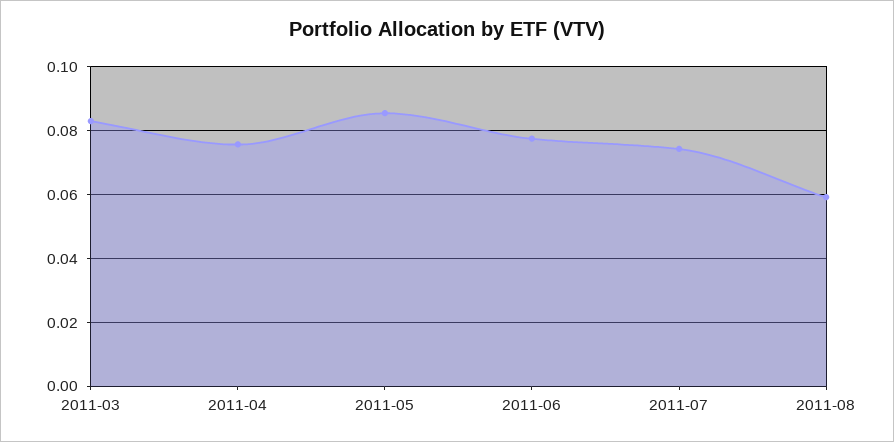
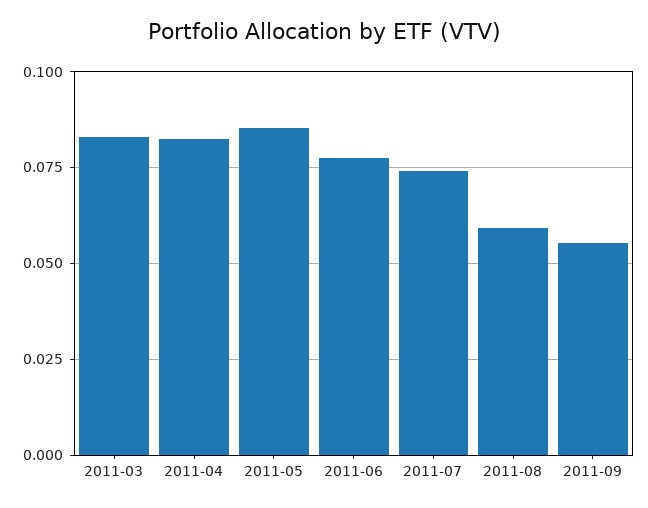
2011-04: 0.076 -> 0.0825
2011-09: none -> 0.055

